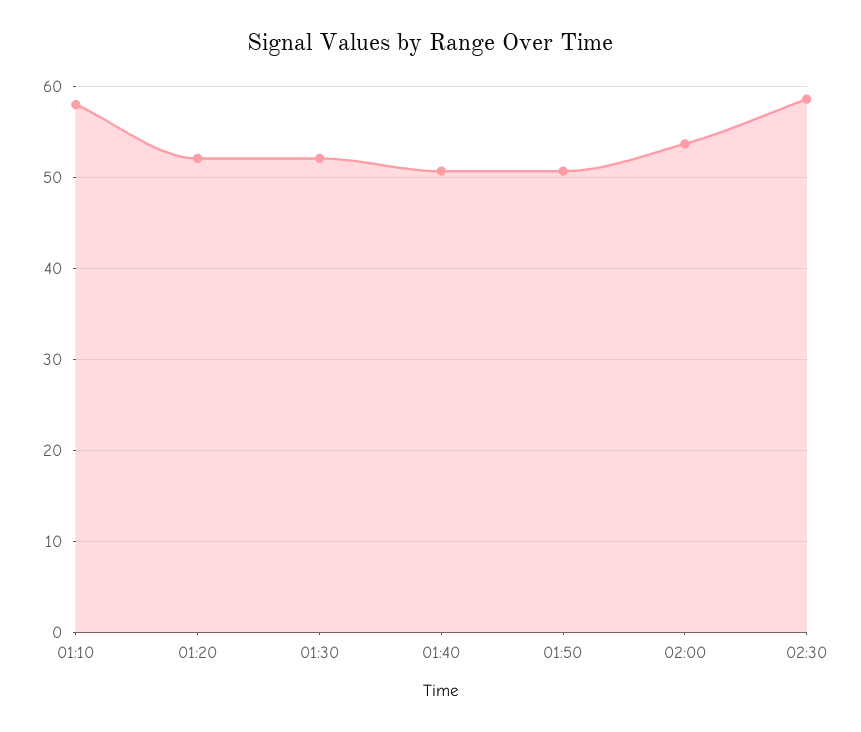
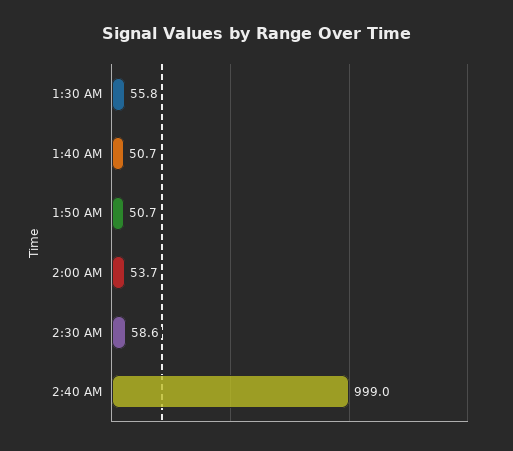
01:10: 58 -> none
01:20: 52 -> none
01:30: 52 -> 55.8
2:40 AM: none -> 999

